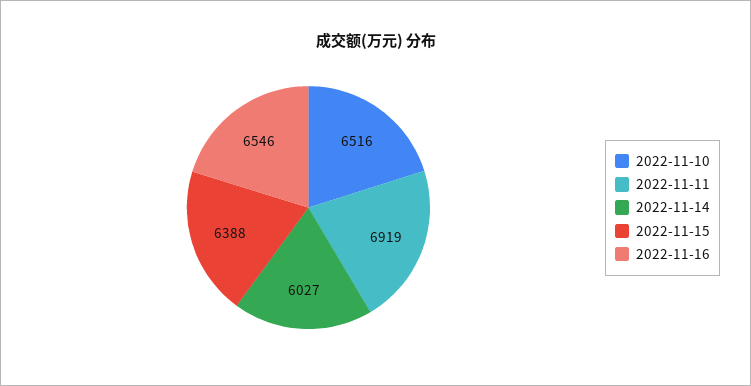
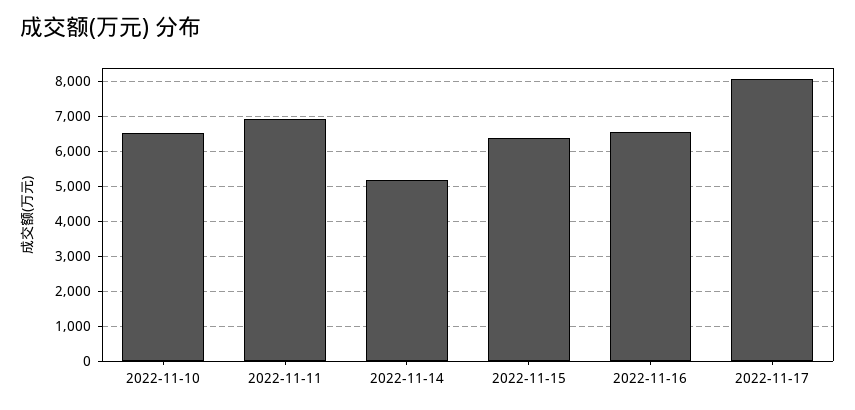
2022-11-14: 6027 -> 5200
2022-11-17: none -> 8000

